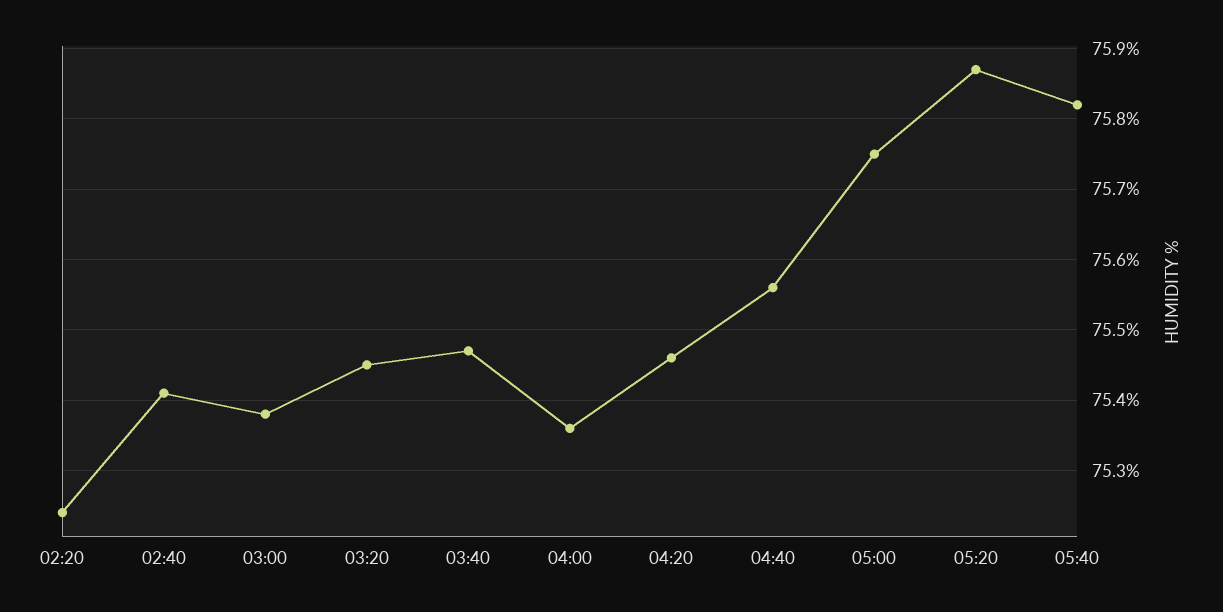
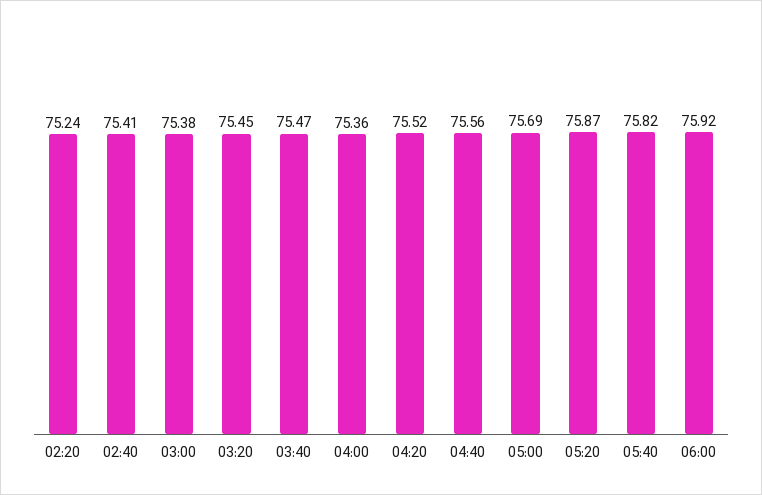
04:20: 75.46 -> 75.52
05:00: 75.75 -> 75.69
06:00: none -> 75.92

